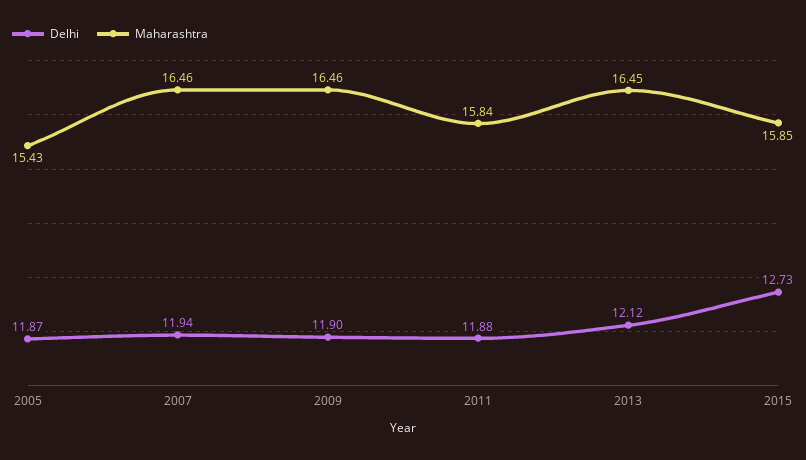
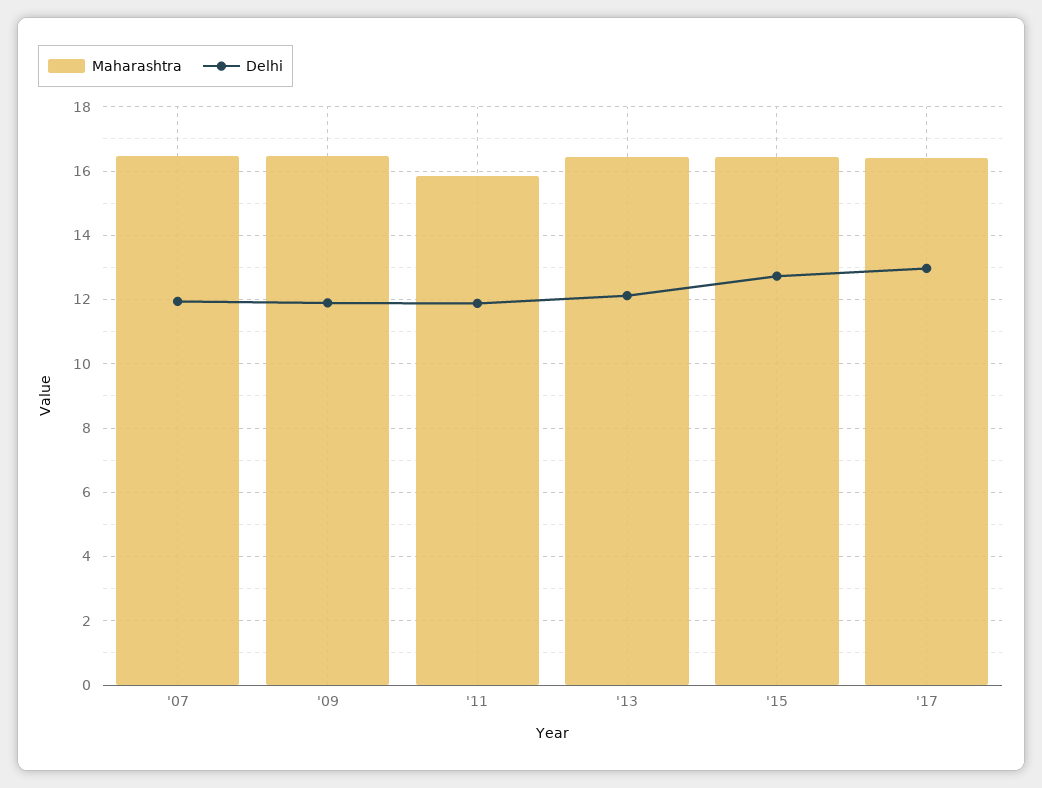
Delhi, 2005: 11.87 -> none
Maharashtra, 2005: 15.43 -> none
Maharashtra, 2015: 15.85 -> 16.4
Maharashtra, '17: none -> 16.4
Delhi, '17: none -> 13

